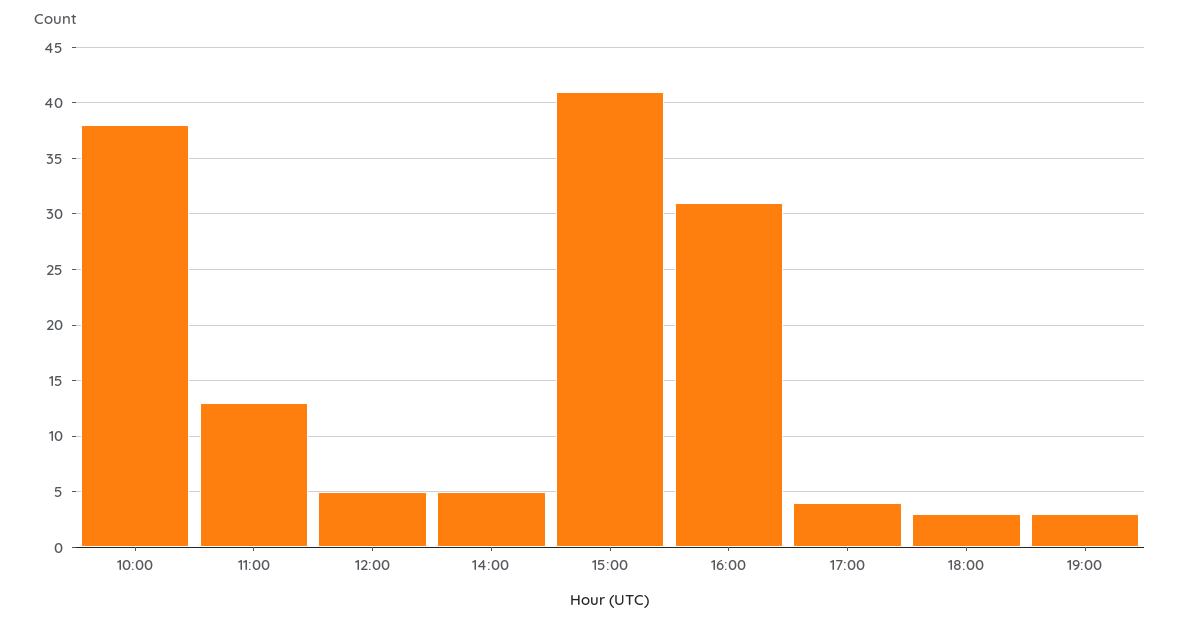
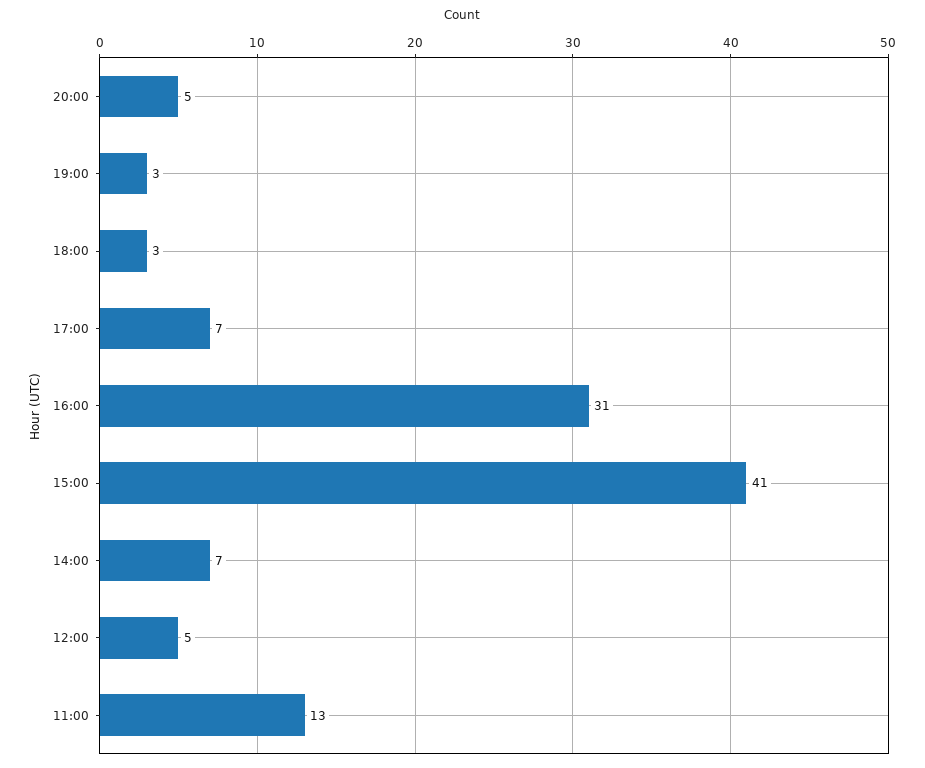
10:00: 38 -> none
14:00: 5 -> 7
17:00: 4 -> 7
20:00: none -> 5

